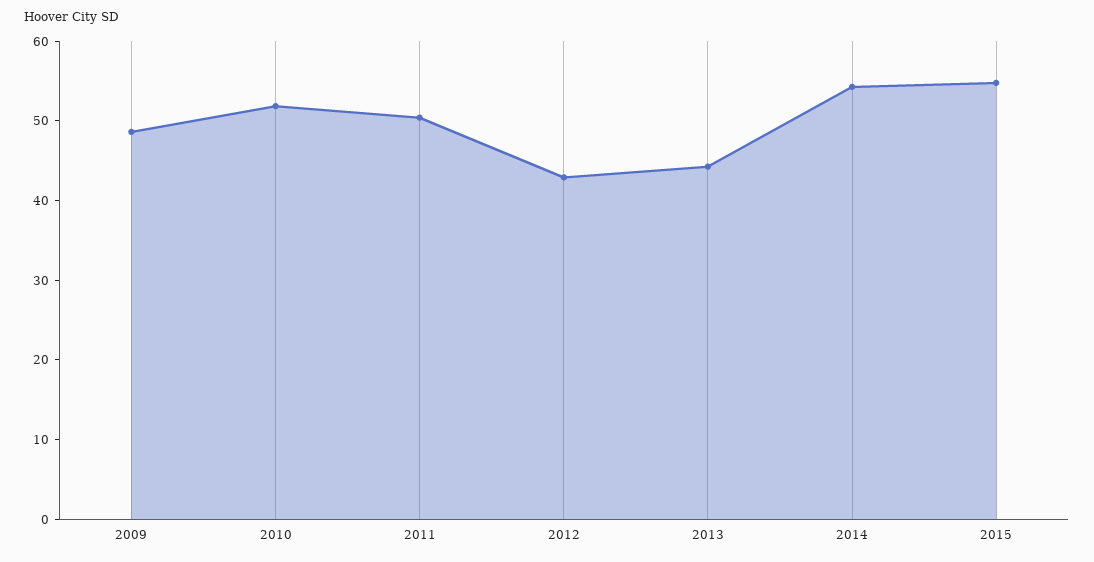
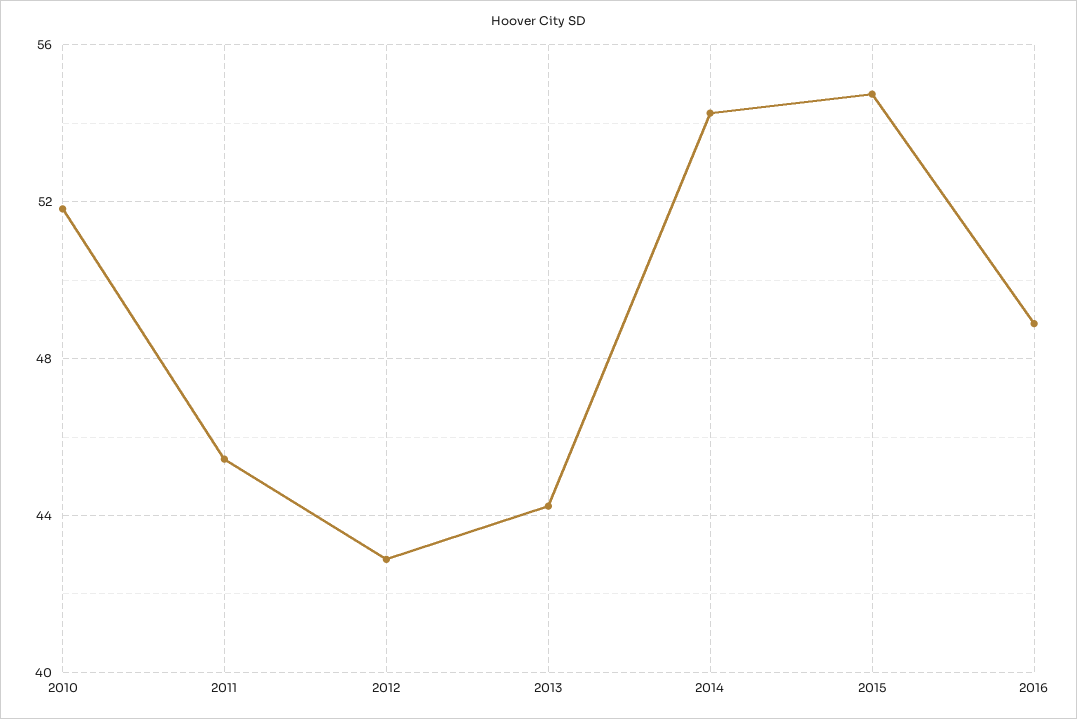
2009: 48 -> none
2011: 50 -> 45.5
2016: none -> 49

